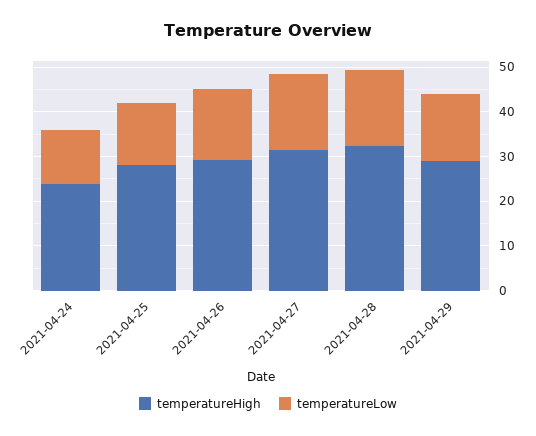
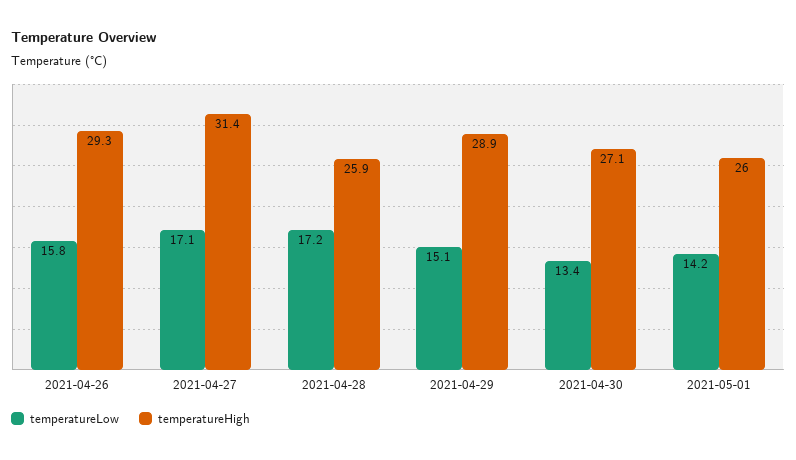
temperatureHigh, 2021-04-24: 24 -> none
temperatureLow, 2021-04-24: 12 -> none
temperatureHigh, 2021-04-25: 28 -> none
temperatureLow, 2021-04-25: 14 -> none
temperatureHigh, 2021-04-28: 32 -> 25.9
temperatureLow, 2021-04-30: none -> 13.4
temperatureHigh, 2021-04-30: none -> 27.1
temperatureLow, 2021-05-01: none -> 14.2
temperatureHigh, 2021-05-01: none -> 26

